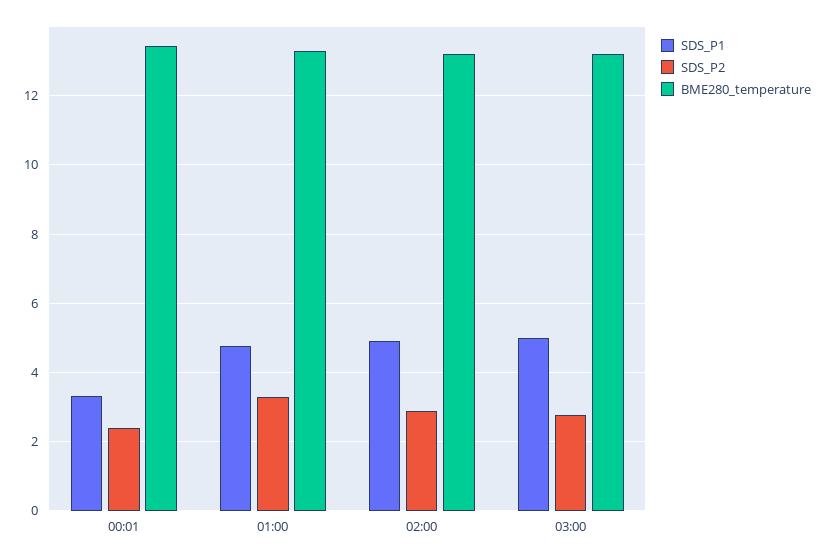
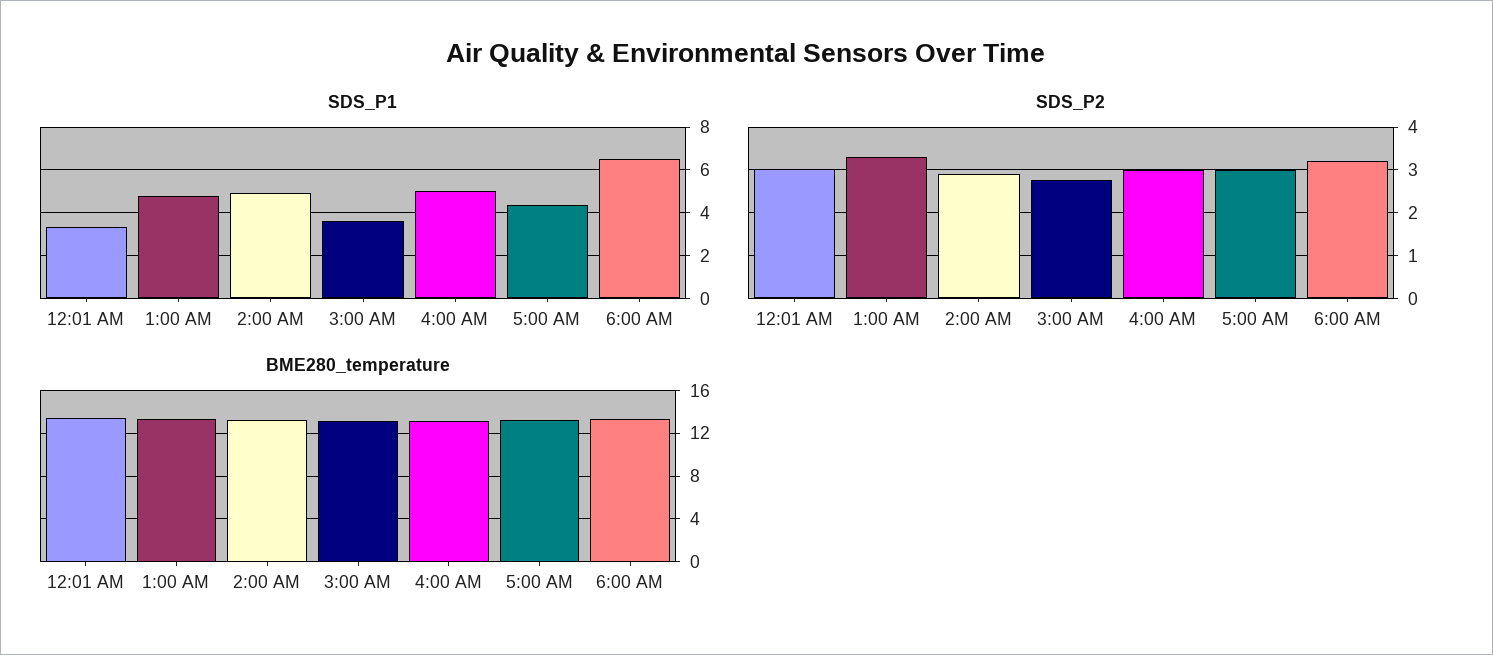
SDS_P2, 00:01: 2.4 -> 3
SDS_P1, 03:00: 5 -> 3.5
SDS_P1, 4:00 AM: none -> 5
SDS_P1, 5:00 AM: none -> 4.5
SDS_P1, 6:00 AM: none -> 6.5
SDS_P2, 4:00 AM: none -> 3
SDS_P2, 5:00 AM: none -> 3
SDS_P2, 6:00 AM: none -> 3.2
BME280_temperature, 4:00 AM: none -> 13
BME280_temperature, 5:00 AM: none -> 13
BME280_temperature, 6:00 AM: none -> 13

